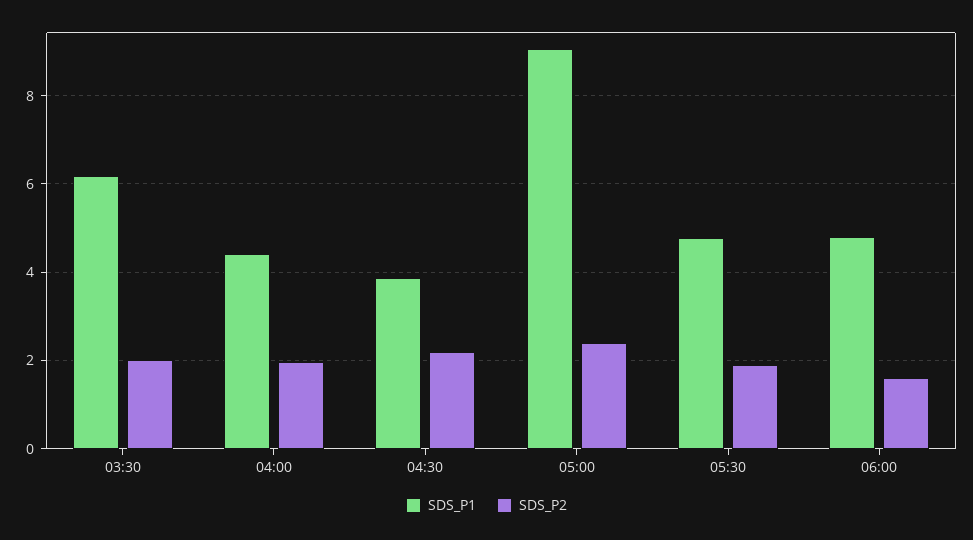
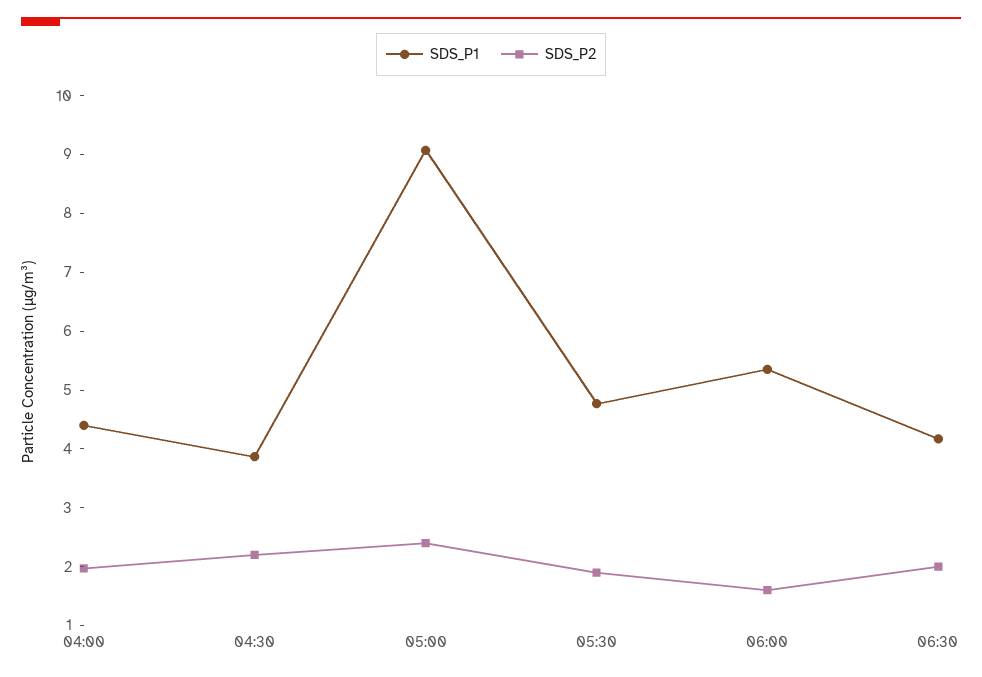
SDS_P1, 03:30: 6.2 -> none
SDS_P2, 03:30: 2 -> none
SDS_P1, 06:00: 4.8 -> 5.4
SDS_P1, 06:30: none -> 4.2
SDS_P2, 06:30: none -> 2

